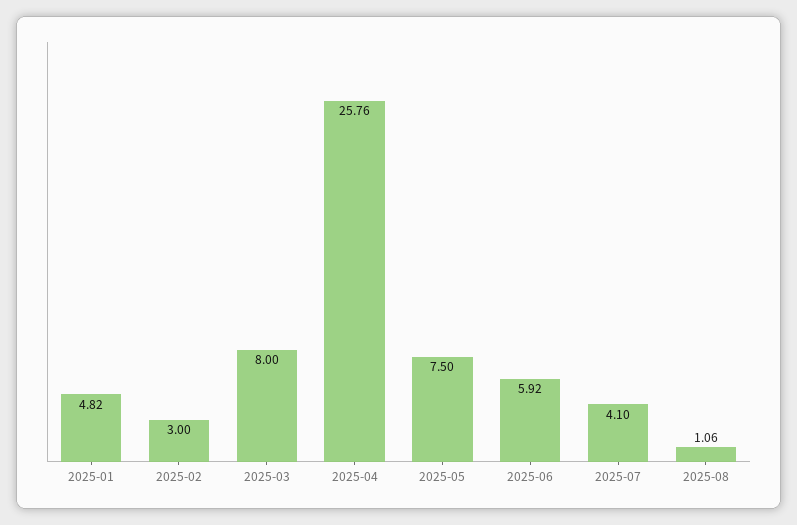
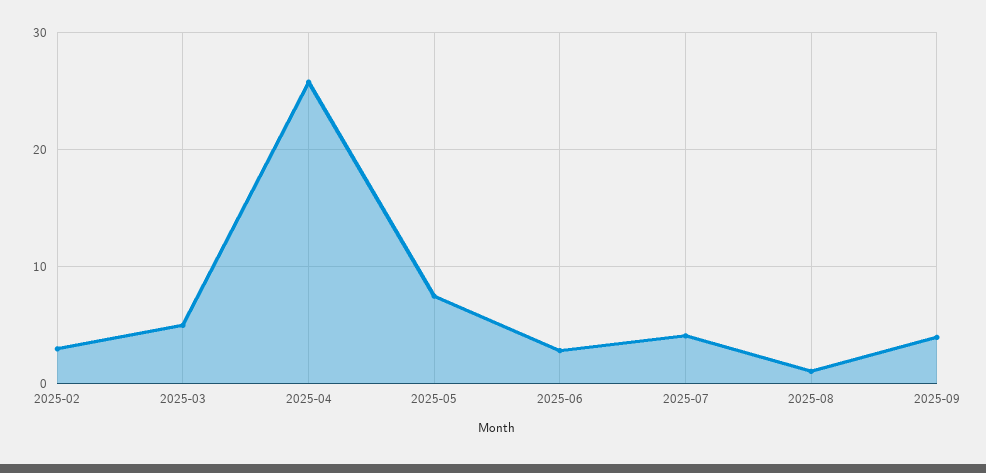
2025-01: 4.82 -> none
2025-03: 8 -> 5
2025-06: 5.92 -> 3
2025-09: none -> 4

